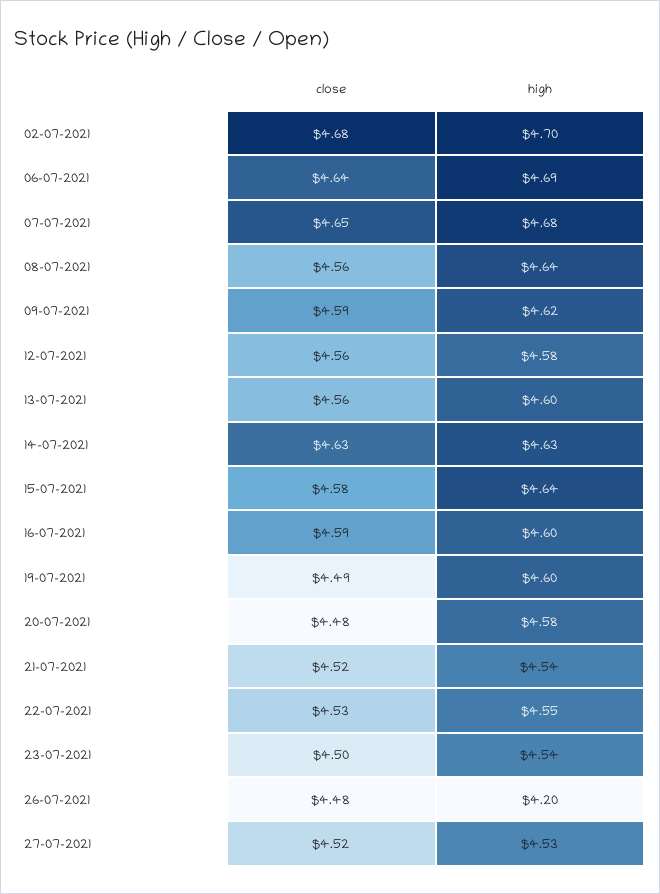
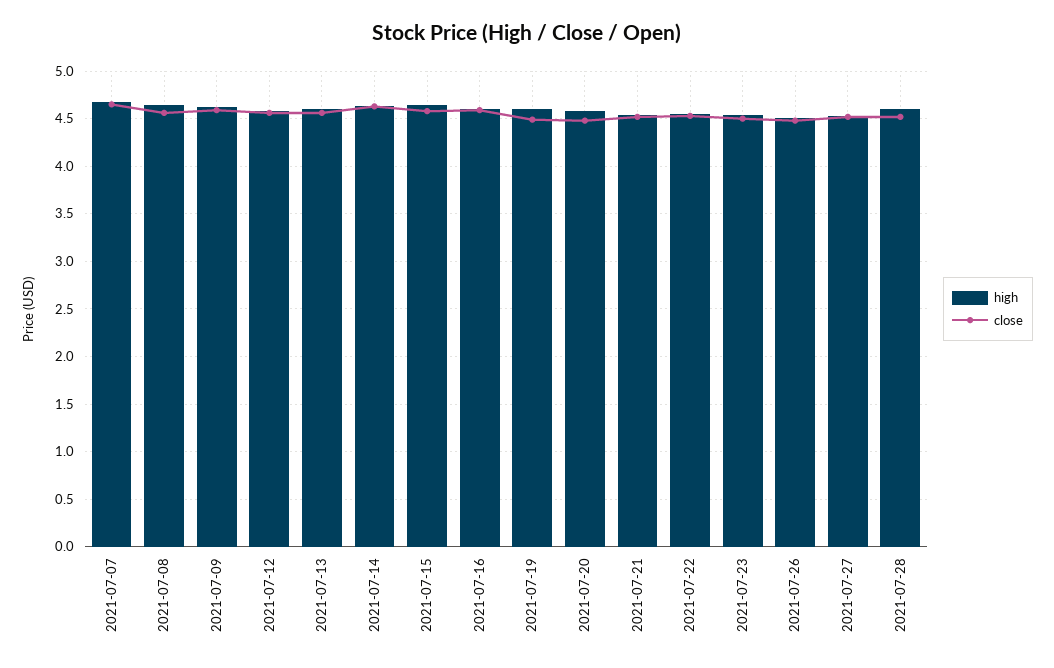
close, 02-07-2021: 4.68 -> none
high, 02-07-2021: 4.7 -> none
close, 06-07-2021: 4.64 -> none
high, 06-07-2021: 4.69 -> none
high, 26-07-2021: 4.2 -> 4.5
high, 2021-07-28: none -> 4.6
close, 2021-07-28: none -> 4.5

